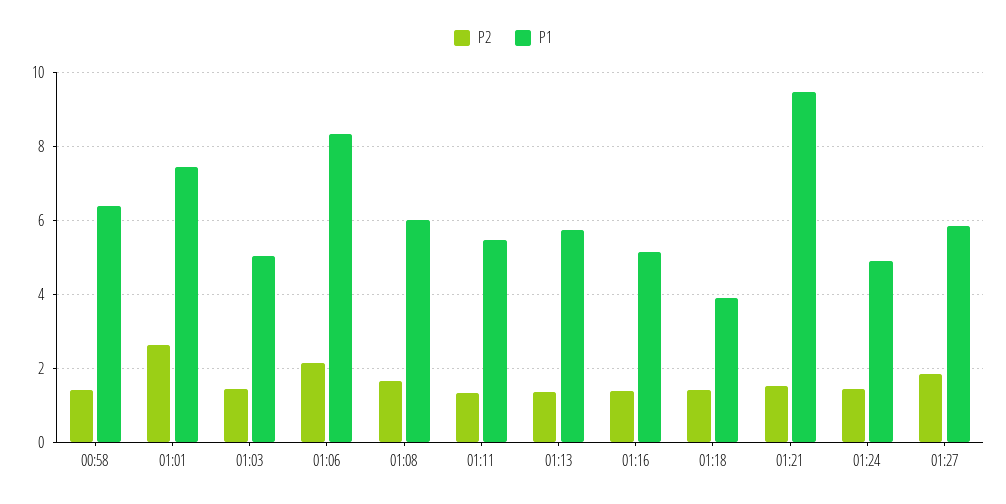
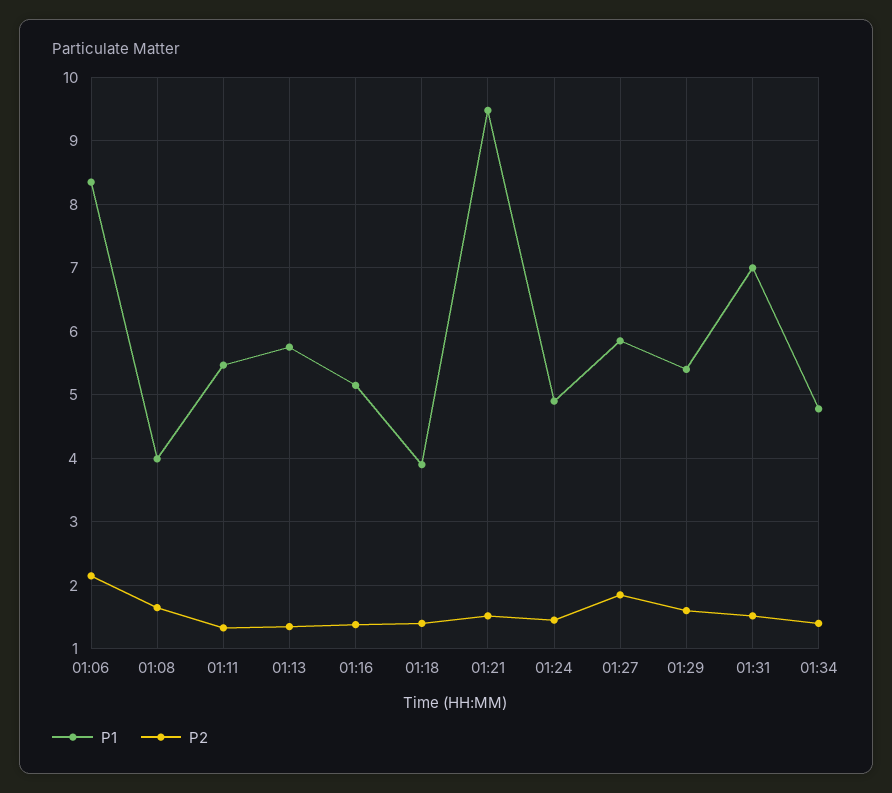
P2, 00:58: 1.4 -> none
P1, 00:58: 6.4 -> none
P2, 01:01: 2.6 -> none
P1, 01:01: 7.4 -> none
P2, 01:03: 1.4 -> none
P1, 01:03: 5 -> none
P1, 01:08: 6 -> 4
P1, 01:29: none -> 5.4
P2, 01:29: none -> 1.6
P1, 01:31: none -> 7
P2, 01:31: none -> 1.5
P1, 01:34: none -> 4.8
P2, 01:34: none -> 1.4

